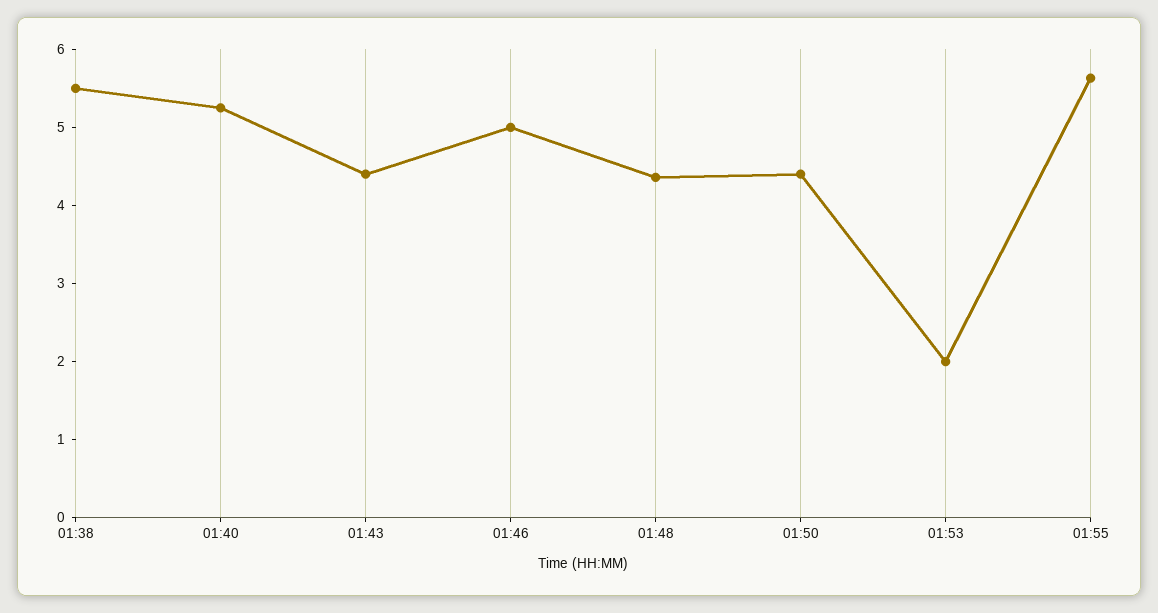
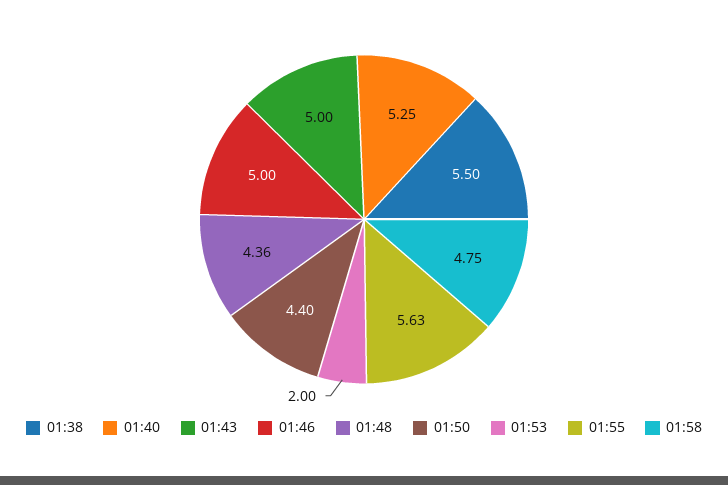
01:43: 4.4 -> 5
01:58: none -> 4.75

